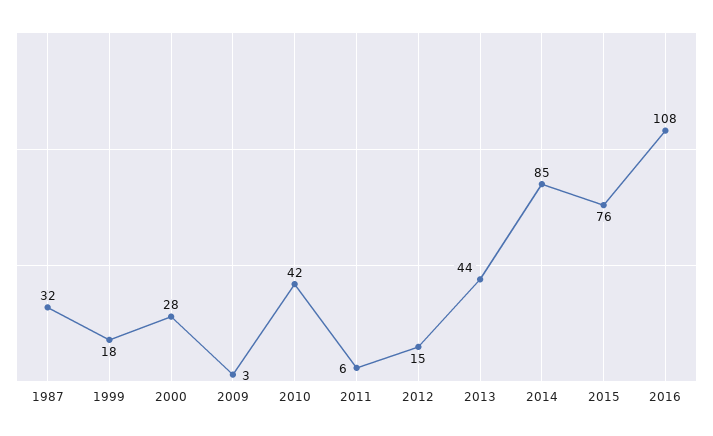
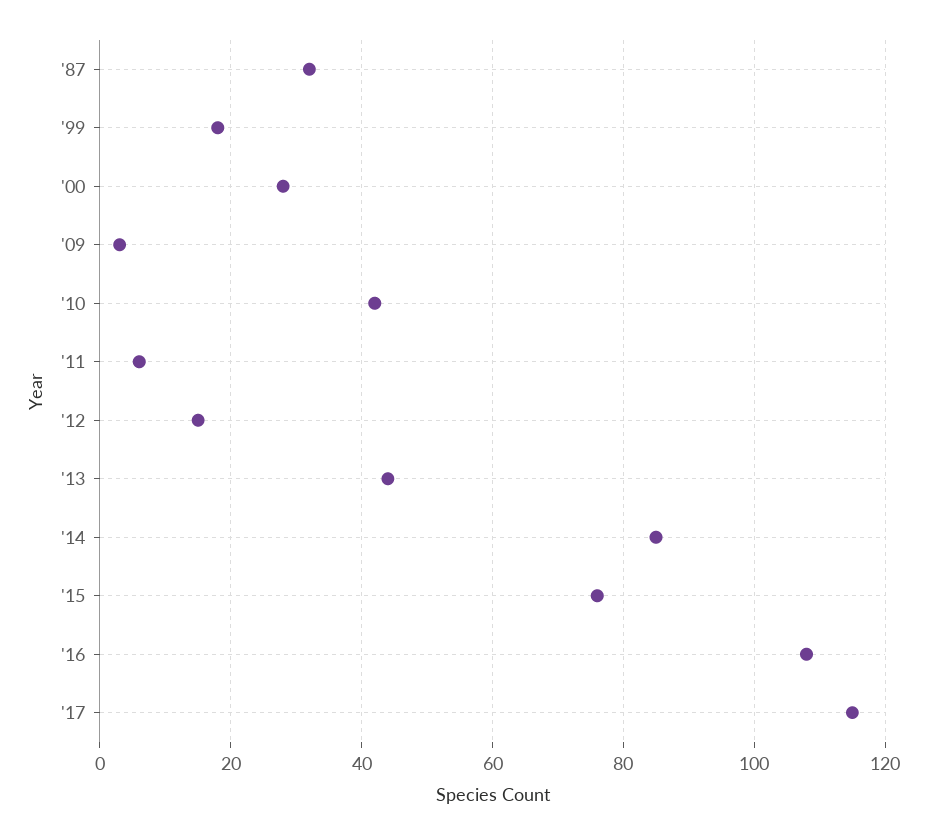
'17: none -> 115

